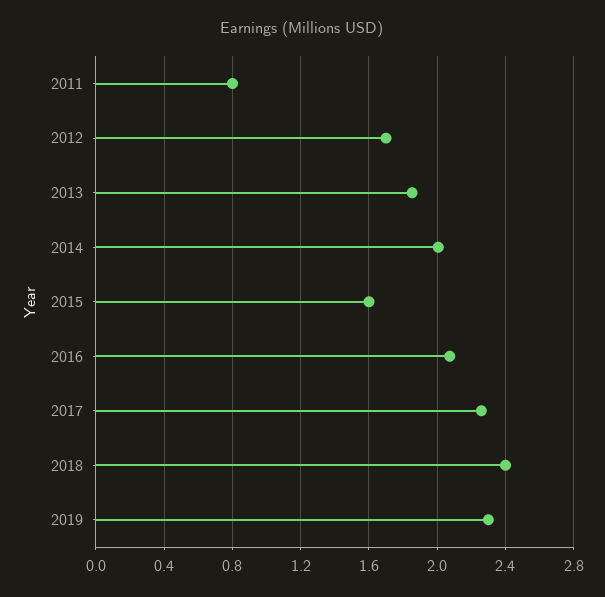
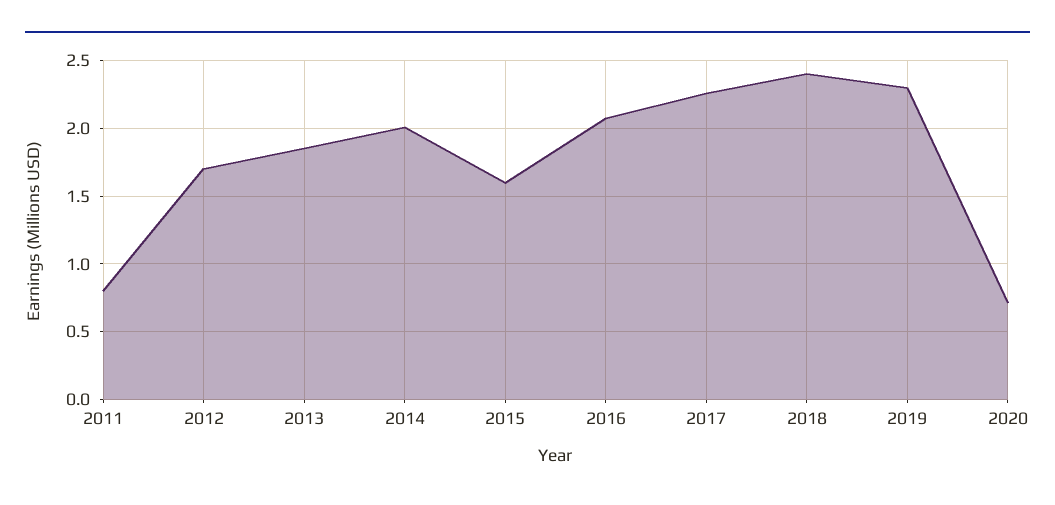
2020: none -> 0.7

